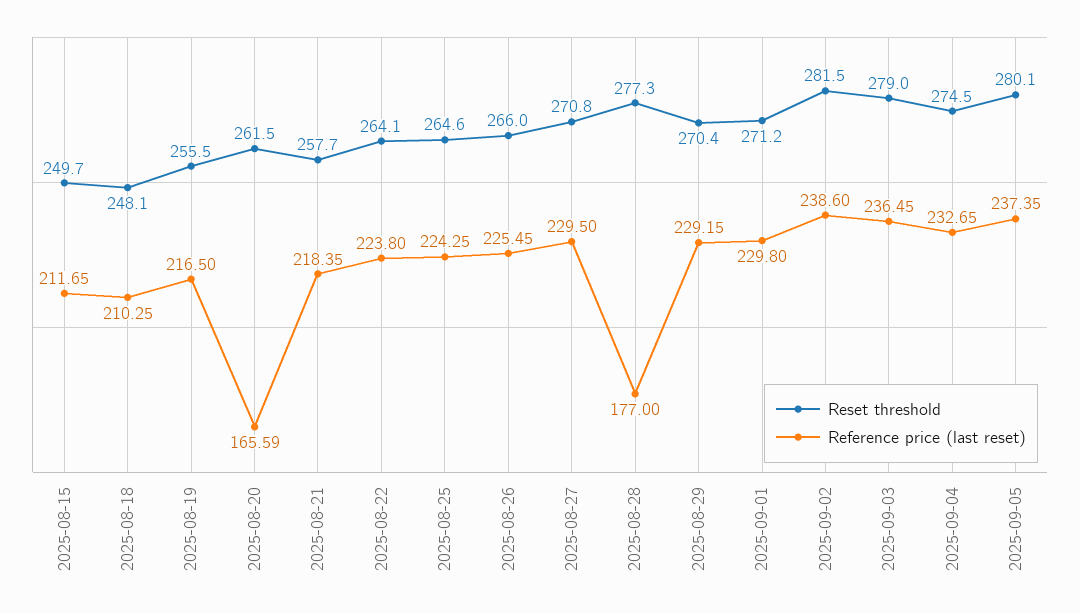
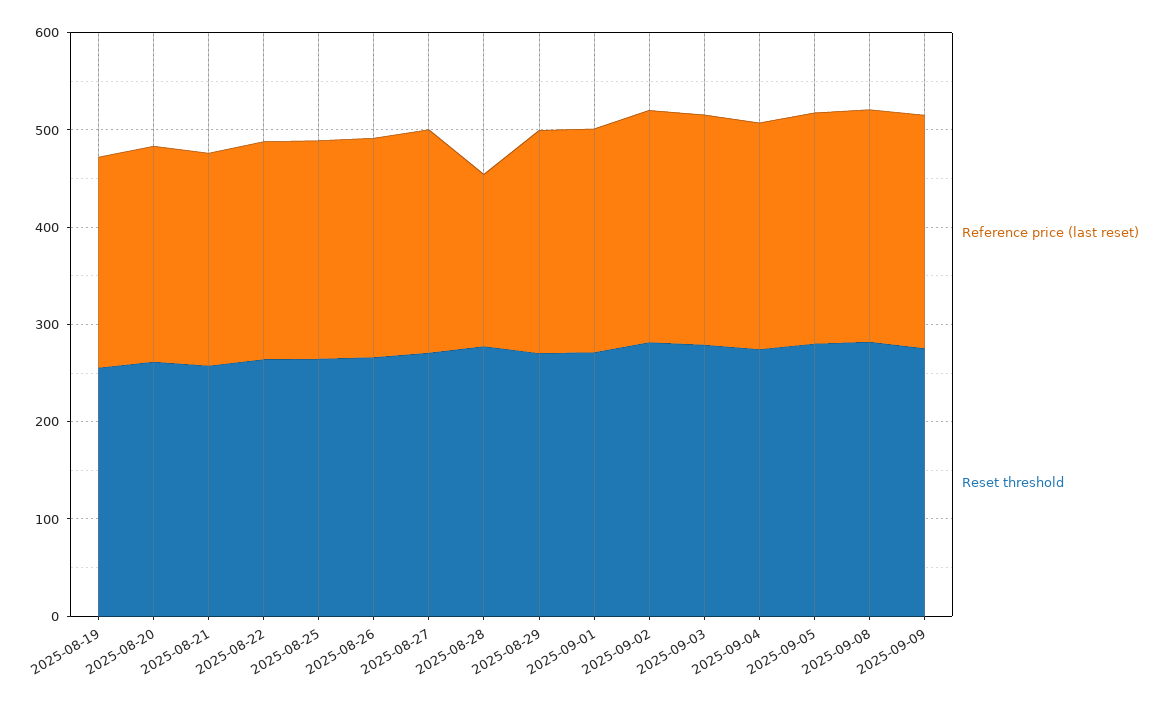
Reset threshold, 2025-08-15: 249.7 -> none
Reference price (last reset), 2025-08-15: 211.65 -> none
Reset threshold, 2025-08-18: 248.1 -> none
Reference price (last reset), 2025-08-18: 210.25 -> none
Reference price (last reset), 2025-08-20: 165.59 -> 220
Reference price (last reset), 2025-09-08: none -> 240
Reset threshold, 2025-09-08: none -> 280
Reference price (last reset), 2025-09-09: none -> 240
Reset threshold, 2025-09-09: none -> 280

